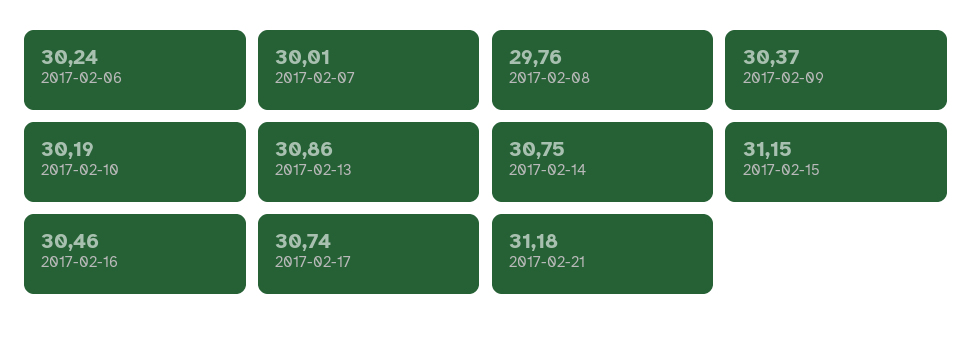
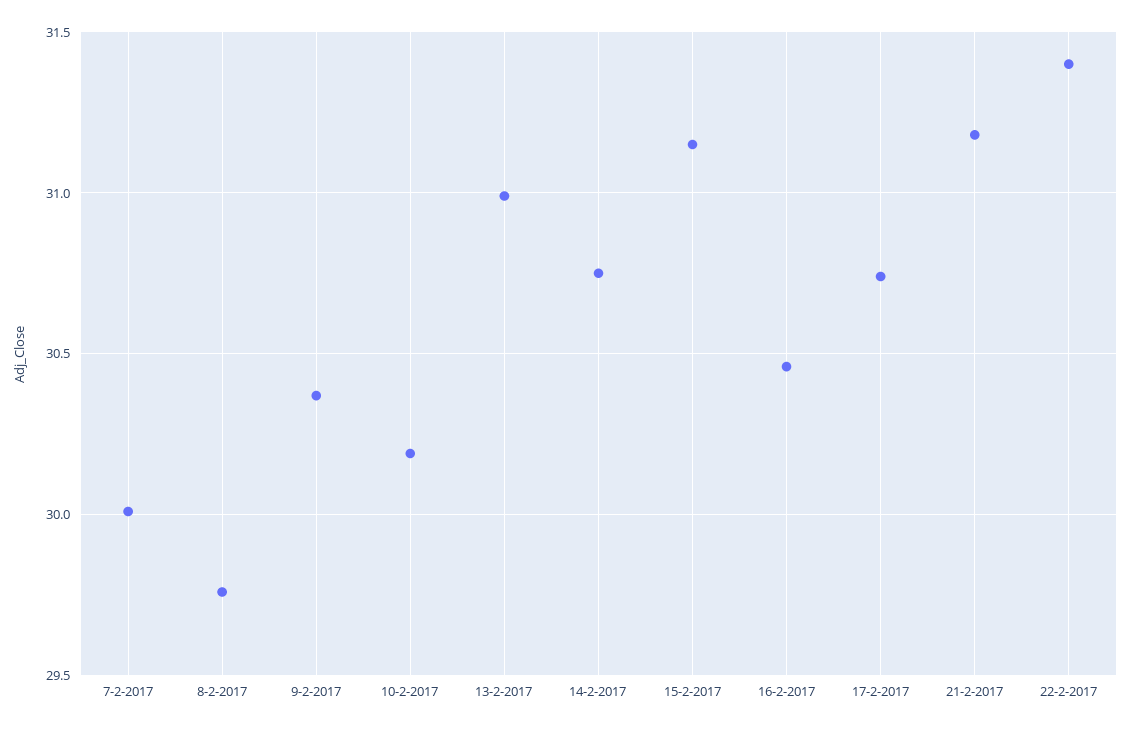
2017-02-06: 30.24 -> none
2017-02-13: 30.86 -> 31
22-2-2017: none -> 31.4

